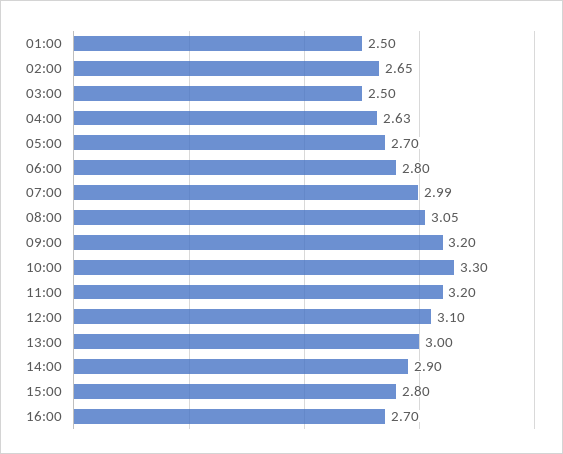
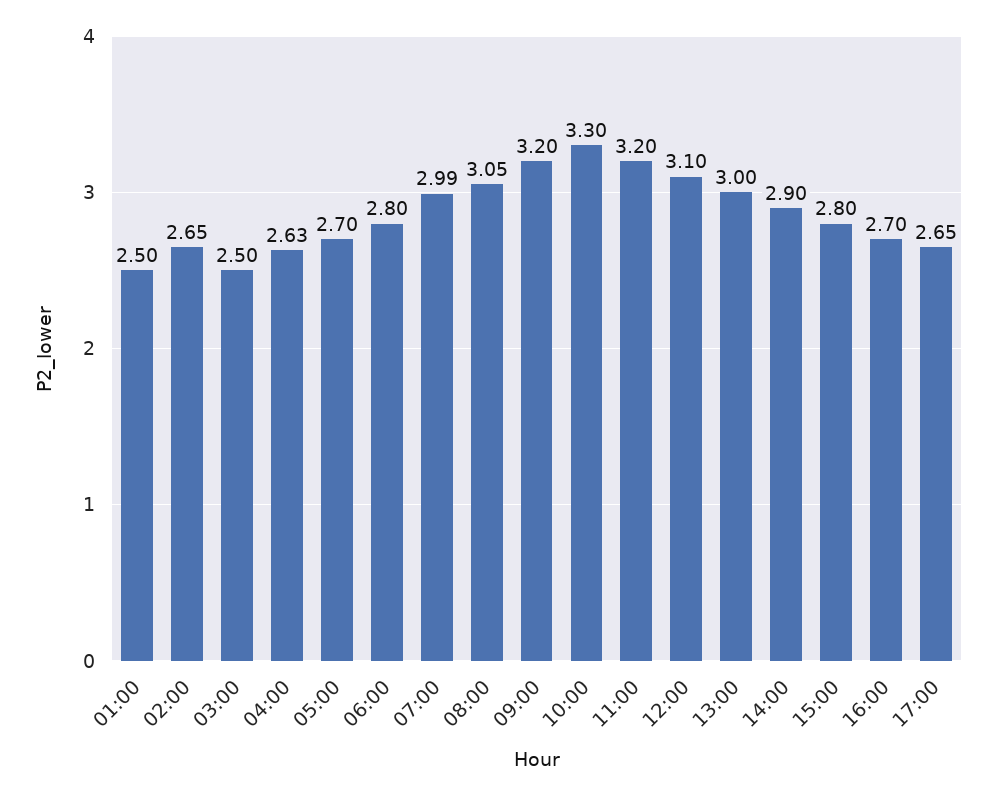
17:00: none -> 2.65

